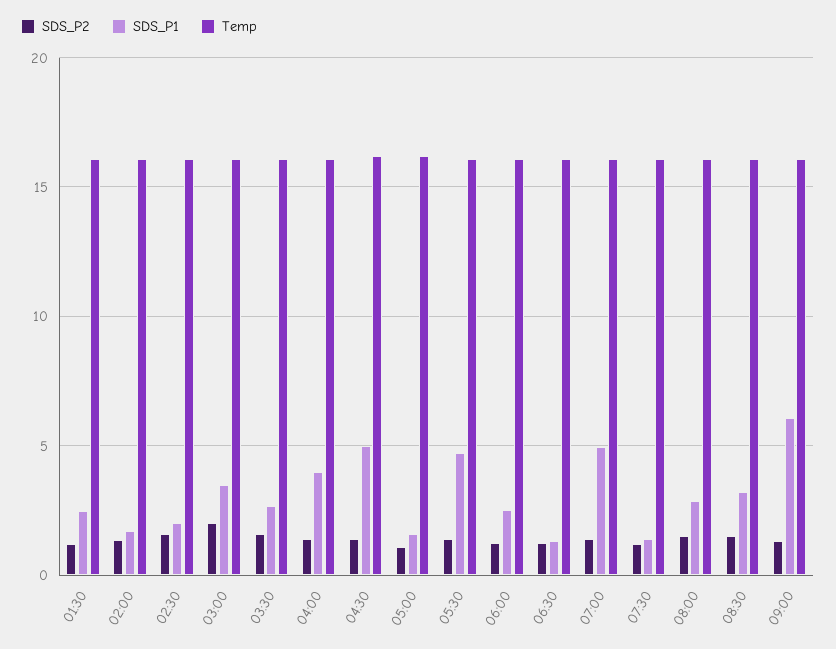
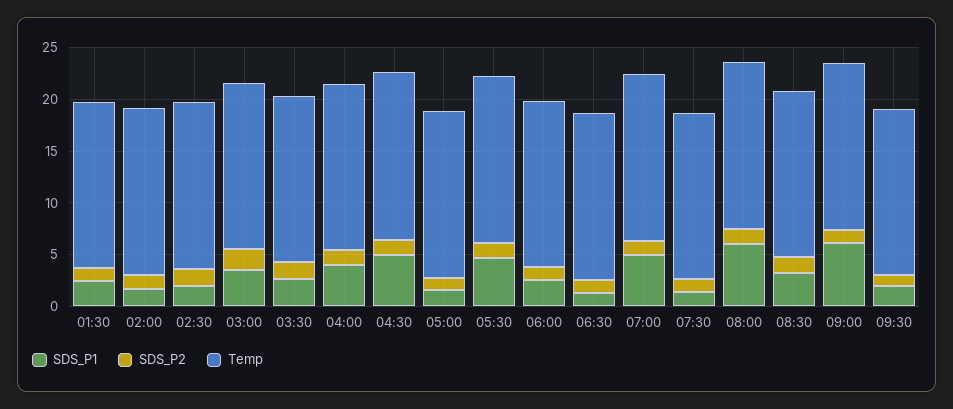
SDS_P1, 08:00: 3 -> 6
SDS_P1, 09:30: none -> 2
SDS_P2, 09:30: none -> 1
Temp, 09:30: none -> 16

